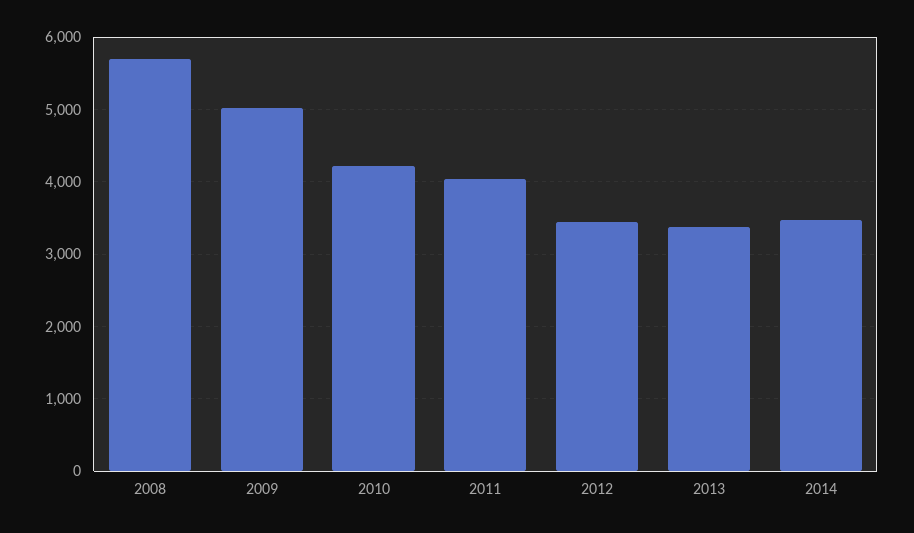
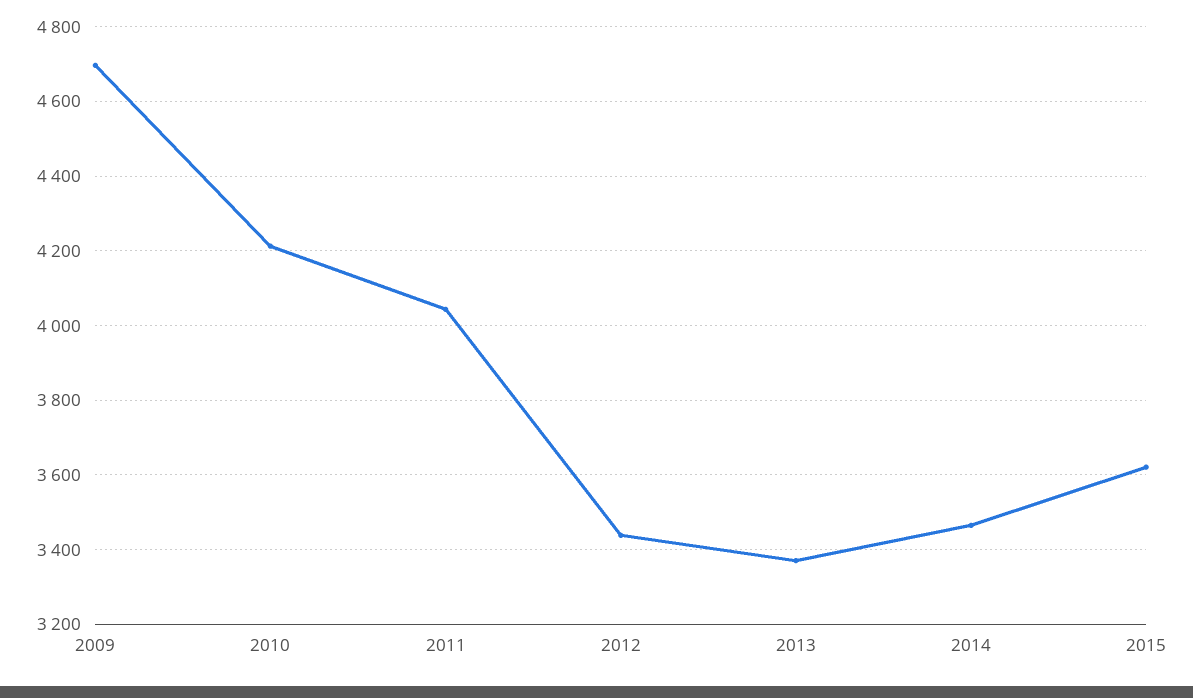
2008: 5700 -> none
2009: 5000 -> 4700
2015: none -> 3620

